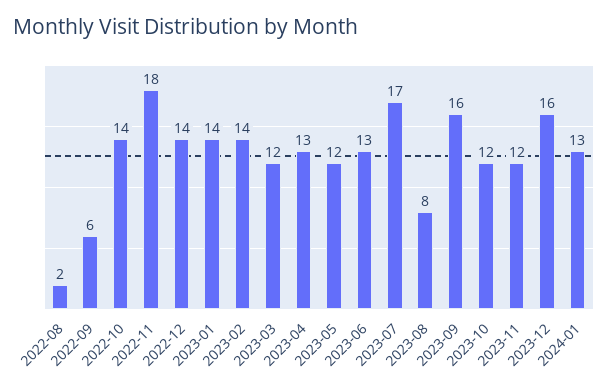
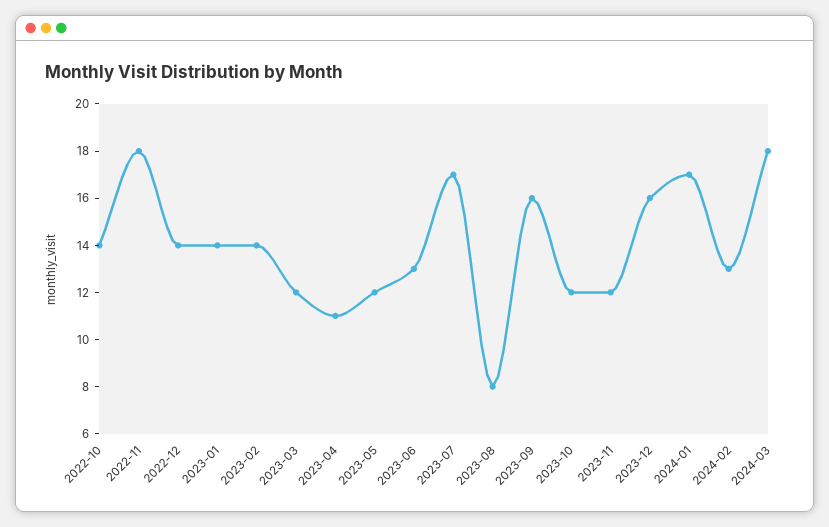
2022-08: 2 -> none
2022-09: 6 -> none
2023-04: 13 -> 11
2024-01: 13 -> 17
2024-02: none -> 13
2024-03: none -> 18

